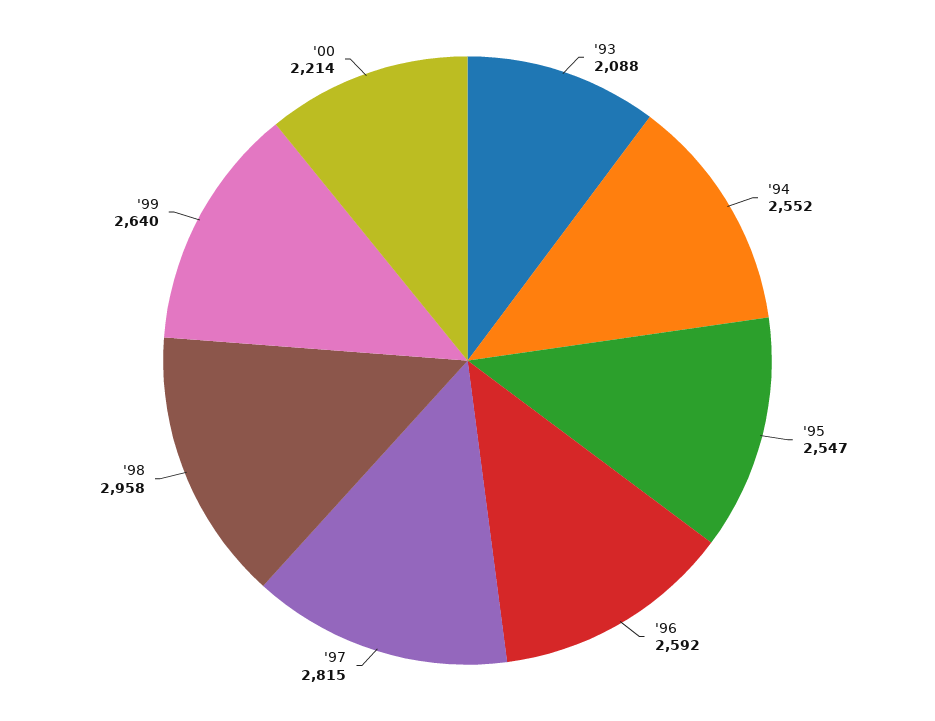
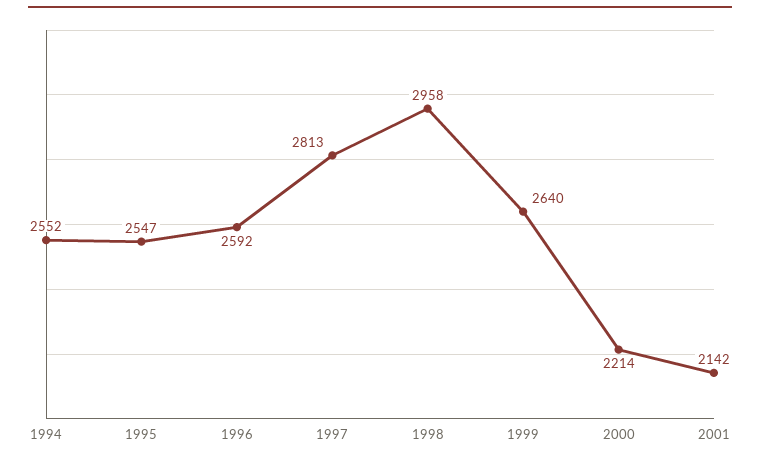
'93: 2088 -> none
'97: 2815 -> 2813
2001: none -> 2142

